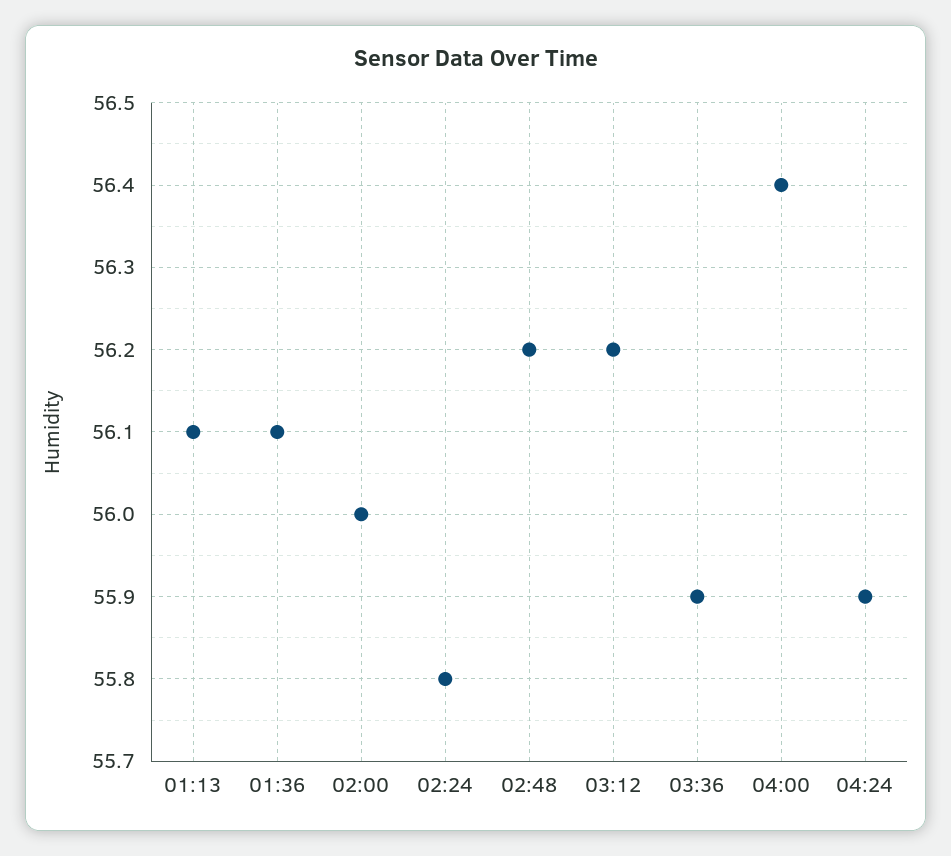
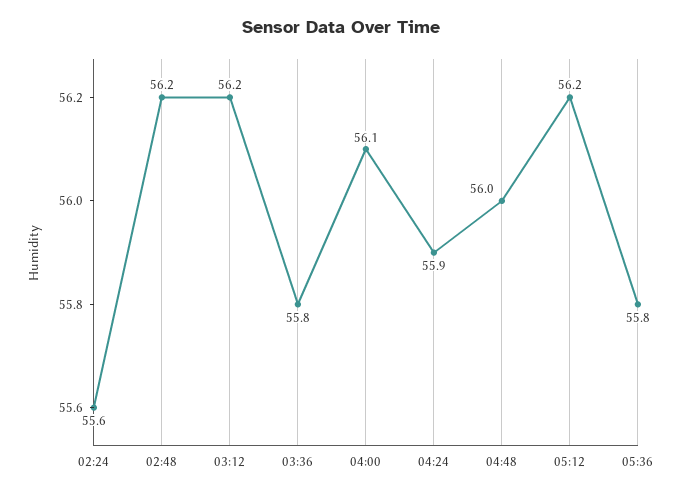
01:13: 56.1 -> none
01:36: 56.1 -> none
02:00: 56 -> none
02:24: 55.8 -> 55.6
03:36: 55.9 -> 55.8
04:00: 56.4 -> 56.1
04:48: none -> 56
05:12: none -> 56.2
05:36: none -> 55.8

